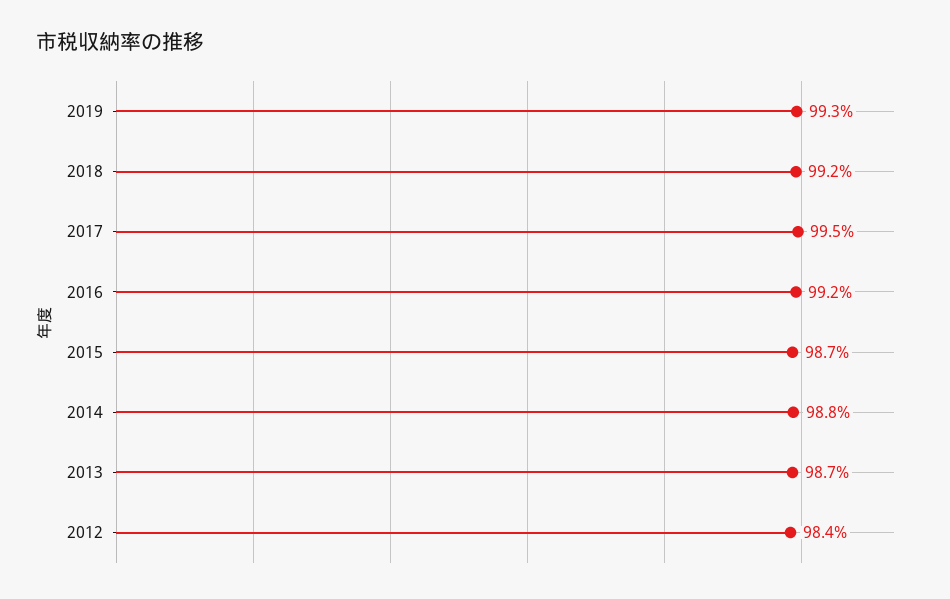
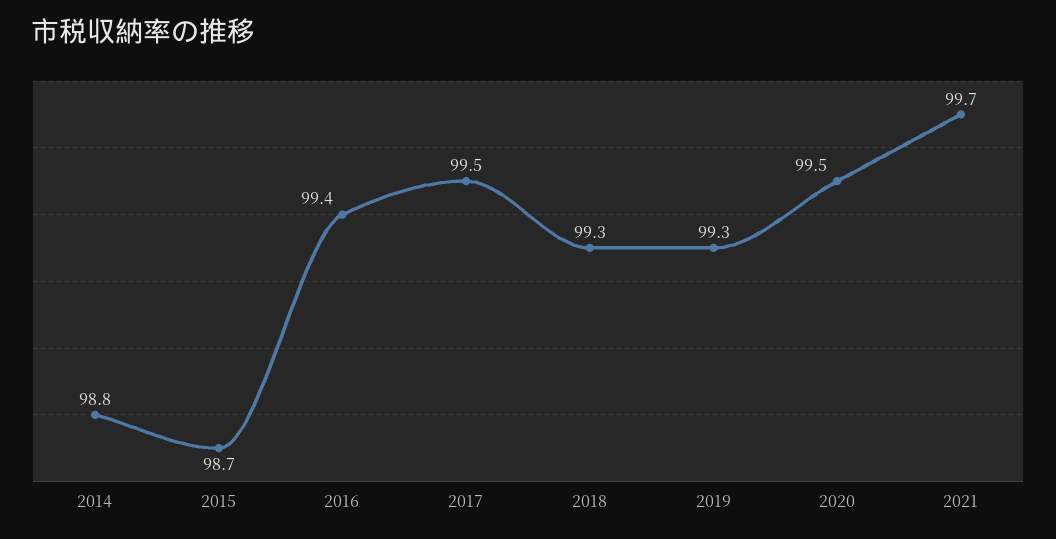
2018: 99.2 -> 99.3
2016: 99.2 -> 99.4
2013: 98.7 -> none
2012: 98.4 -> none
2020: none -> 99.5
2021: none -> 99.7

